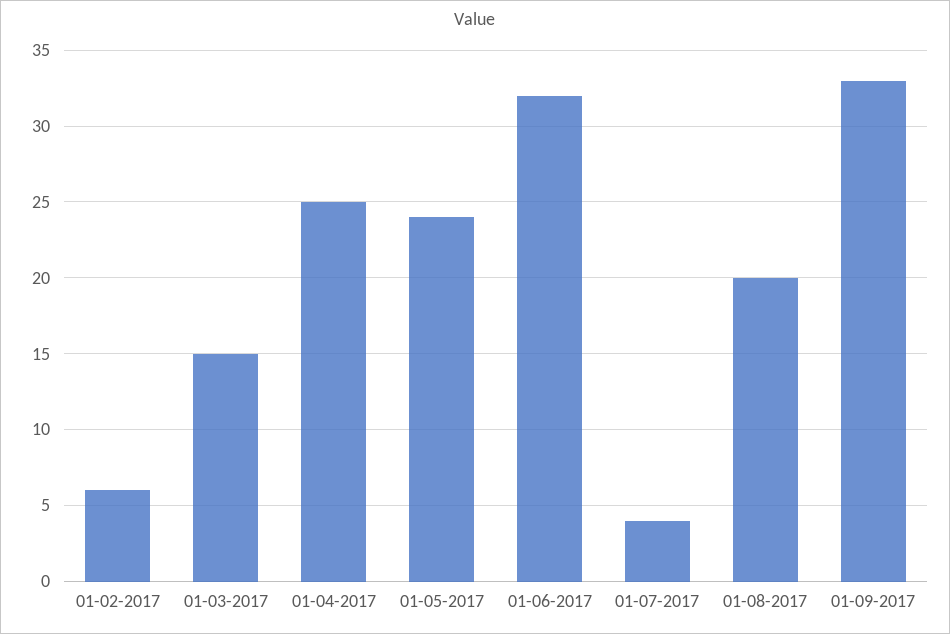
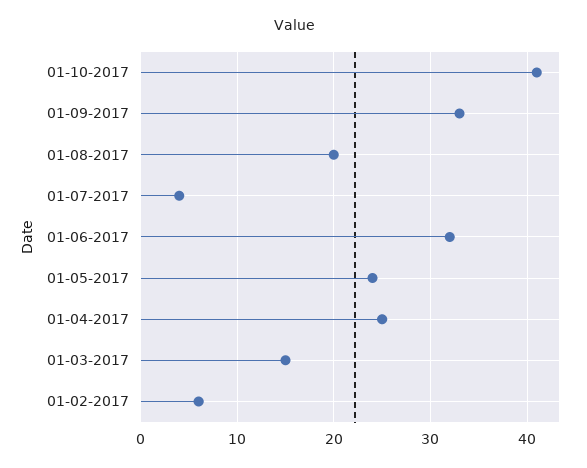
01-10-2017: none -> 41

